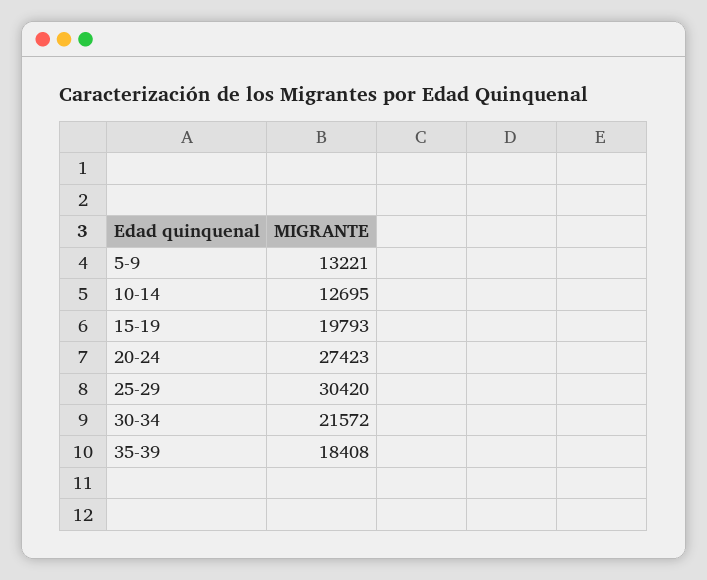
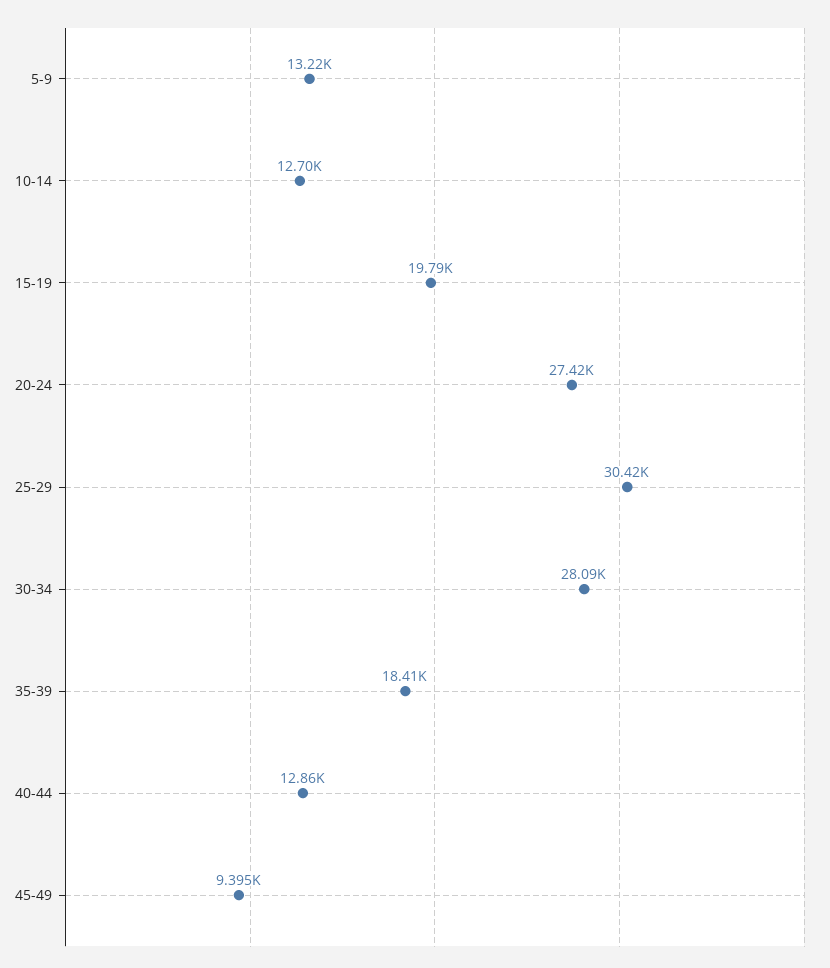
30-34: 21572 -> 28090
40-44: none -> 12860
45-49: none -> 9395

